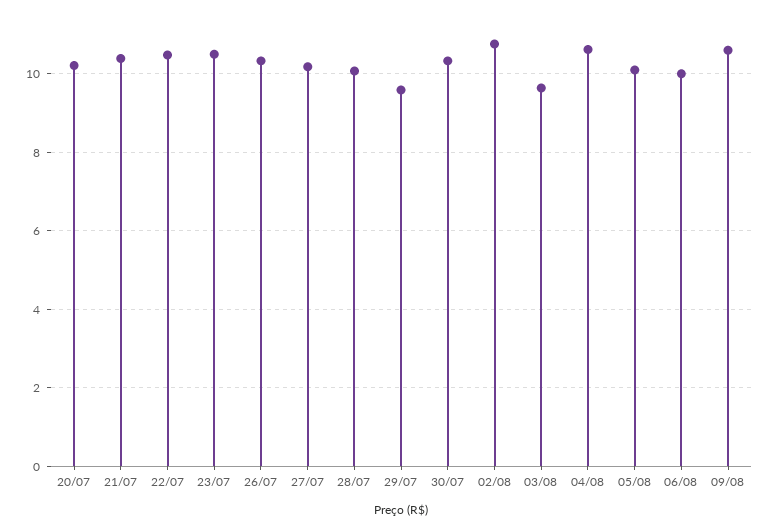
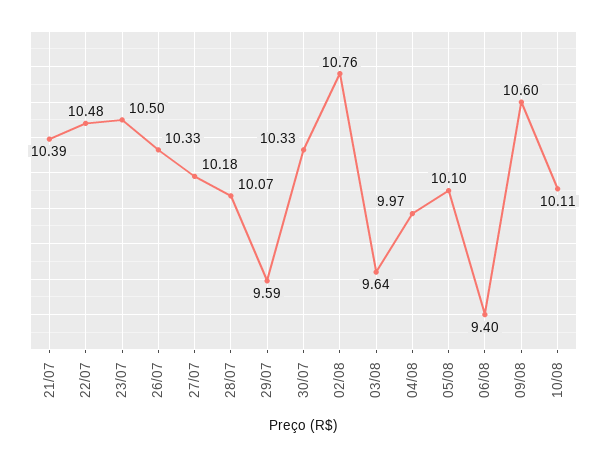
20/07: 10.2 -> none
04/08: 10.6 -> 9.97
06/08: 10 -> 9.4
10/08: none -> 10.11

